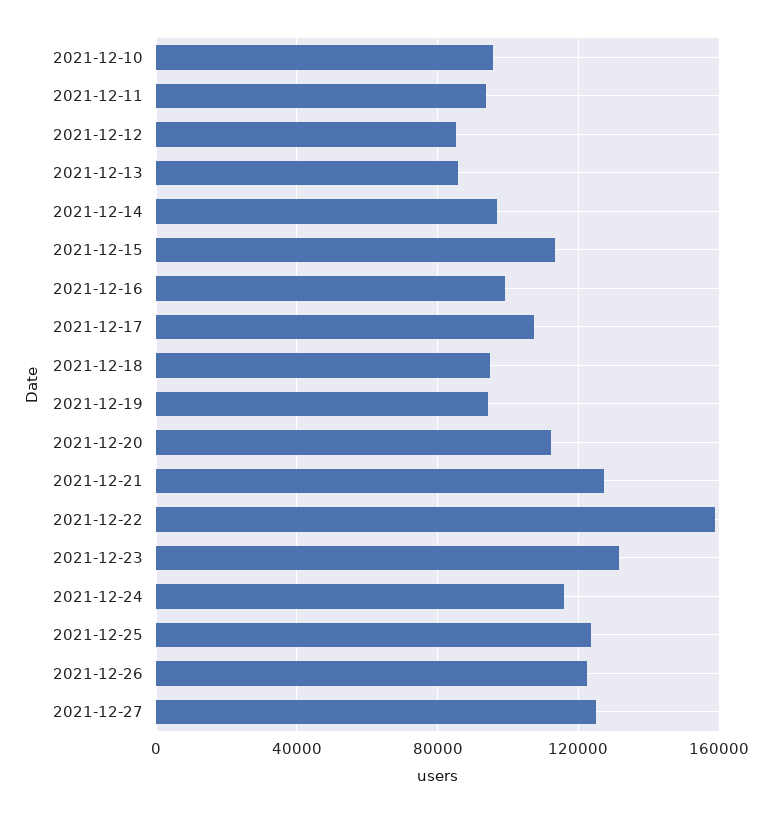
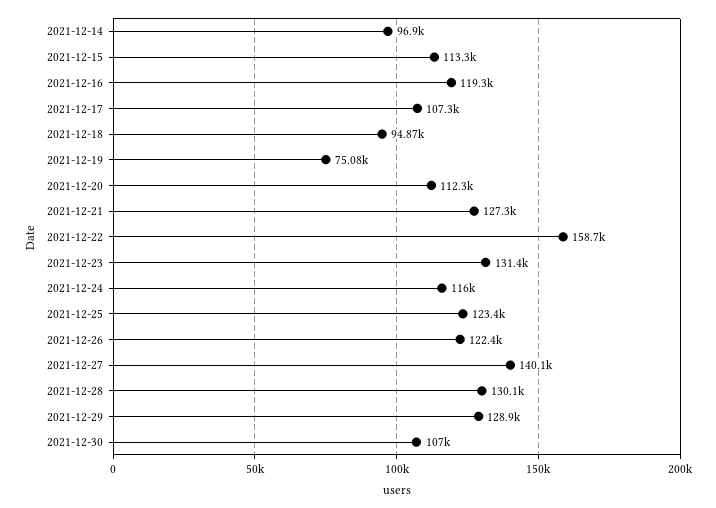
2021-12-10: 95000 -> none
2021-12-11: 95000 -> none
2021-12-12: 85000 -> none
2021-12-13: 85000 -> none
2021-12-16: 100000 -> 119300
2021-12-19: 95000 -> 75080
2021-12-27: 125000 -> 140100
2021-12-28: none -> 130100
2021-12-29: none -> 128900
2021-12-30: none -> 107000

